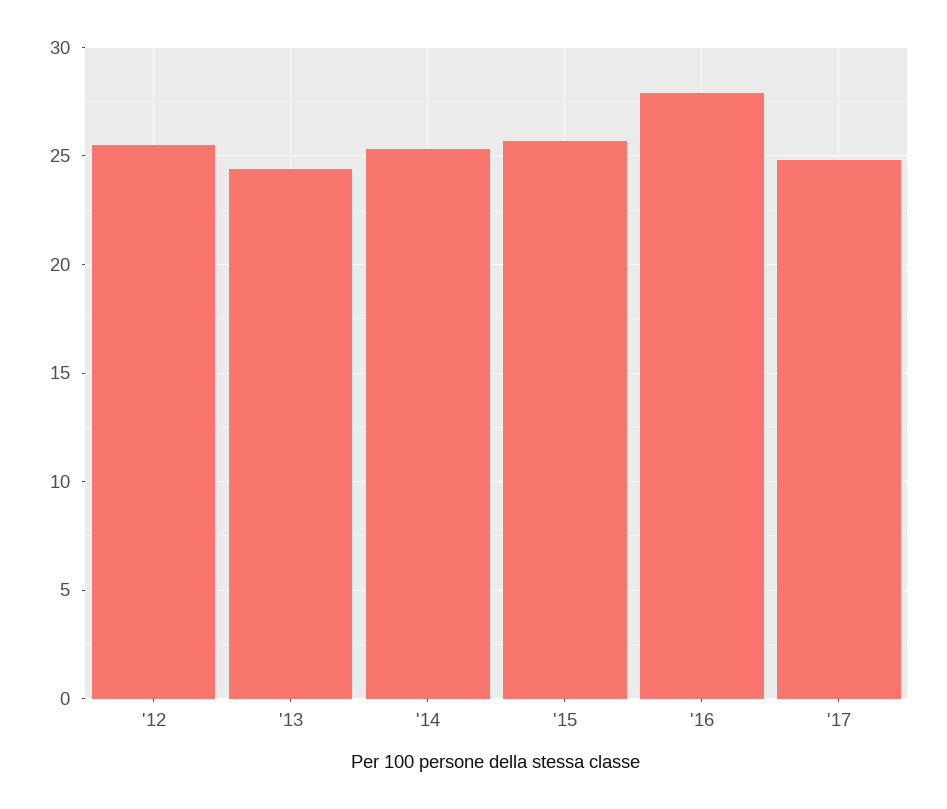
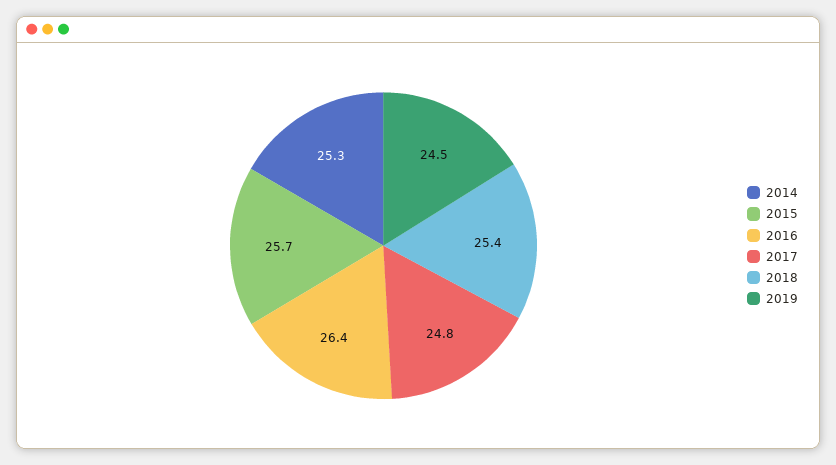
'12: 25.5 -> none
'13: 24.5 -> none
'16: 28 -> 26.4
2018: none -> 25.4
2019: none -> 24.5

